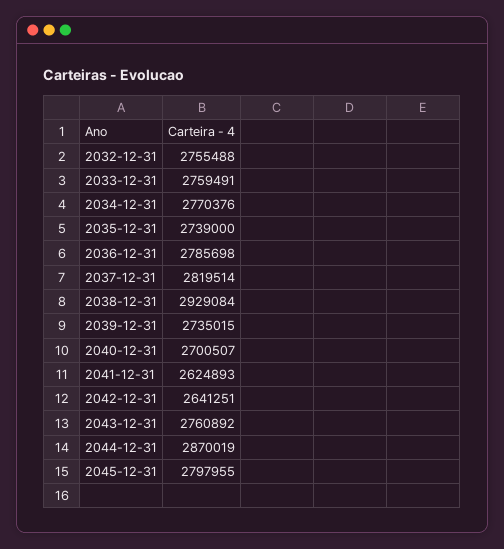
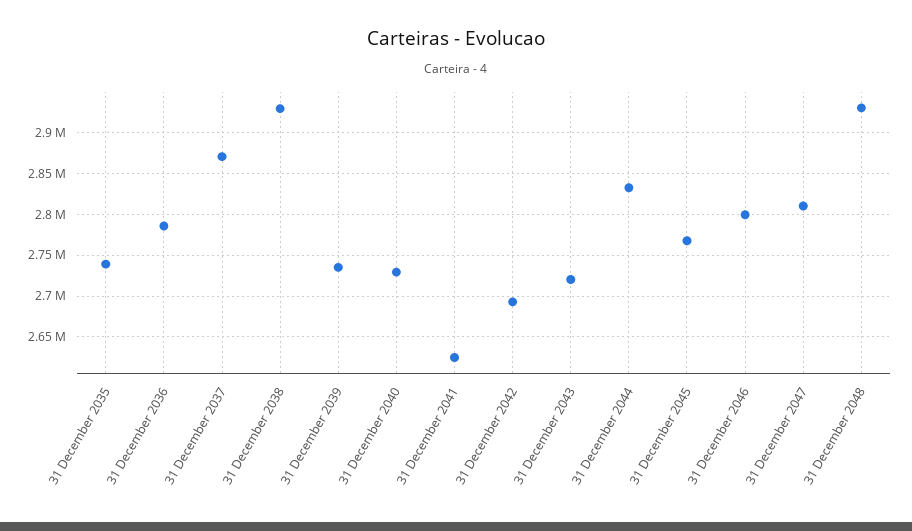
2032-12-31: 2755488 -> none
2033-12-31: 2759491 -> none
2034-12-31: 2770376 -> none
2037-12-31: 2819514 -> 2870000
2040-12-31: 2700507 -> 2730000
2042-12-31: 2641251 -> 2690000
2043-12-31: 2760892 -> 2720000
2044-12-31: 2870019 -> 2830000
2045-12-31: 2797955 -> 2770000
31 December 2046: none -> 2800000
31 December 2047: none -> 2810000
31 December 2048: none -> 2930000

